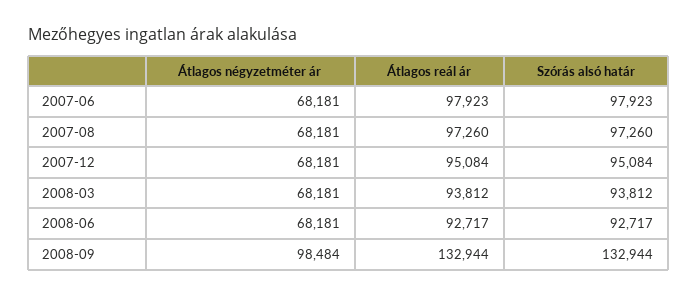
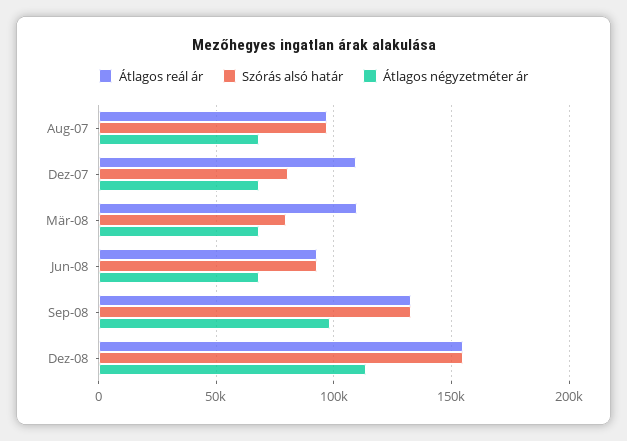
Átlagos négyzetméter ár, 2007-06: 68181 -> none
Átlagos reál ár, 2007-06: 97923 -> none
Szórás alsó határ, 2007-06: 97923 -> none
Átlagos reál ár, 2007-12: 95084 -> 110000
Szórás alsó határ, 2007-12: 95084 -> 80000
Átlagos reál ár, 2008-03: 93812 -> 110000
Szórás alsó határ, 2008-03: 93812 -> 80000
Átlagos reál ár, Dez-08: none -> 155000
Szórás alsó határ, Dez-08: none -> 155000
Átlagos négyzetméter ár, Dez-08: none -> 115000

